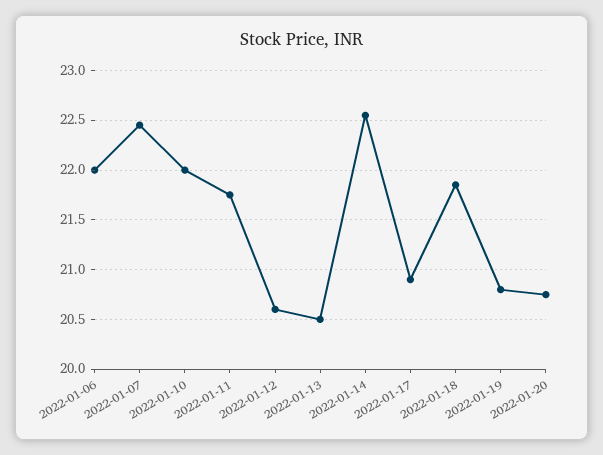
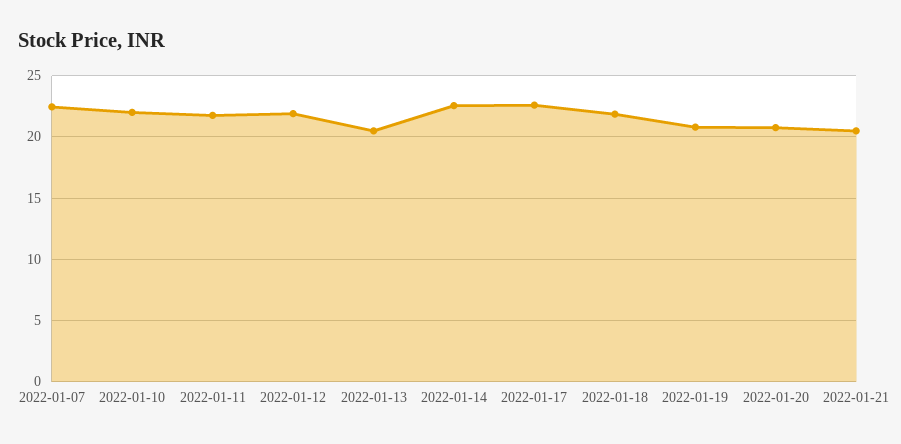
2022-01-06: 22 -> none
2022-01-12: 20.6 -> 22
2022-01-17: 20.9 -> 22.5
2022-01-21: none -> 20.5

